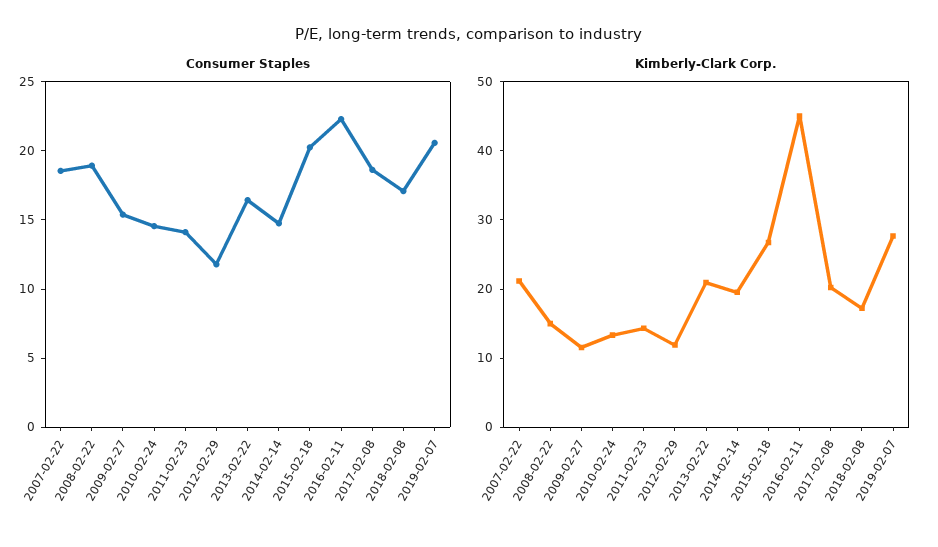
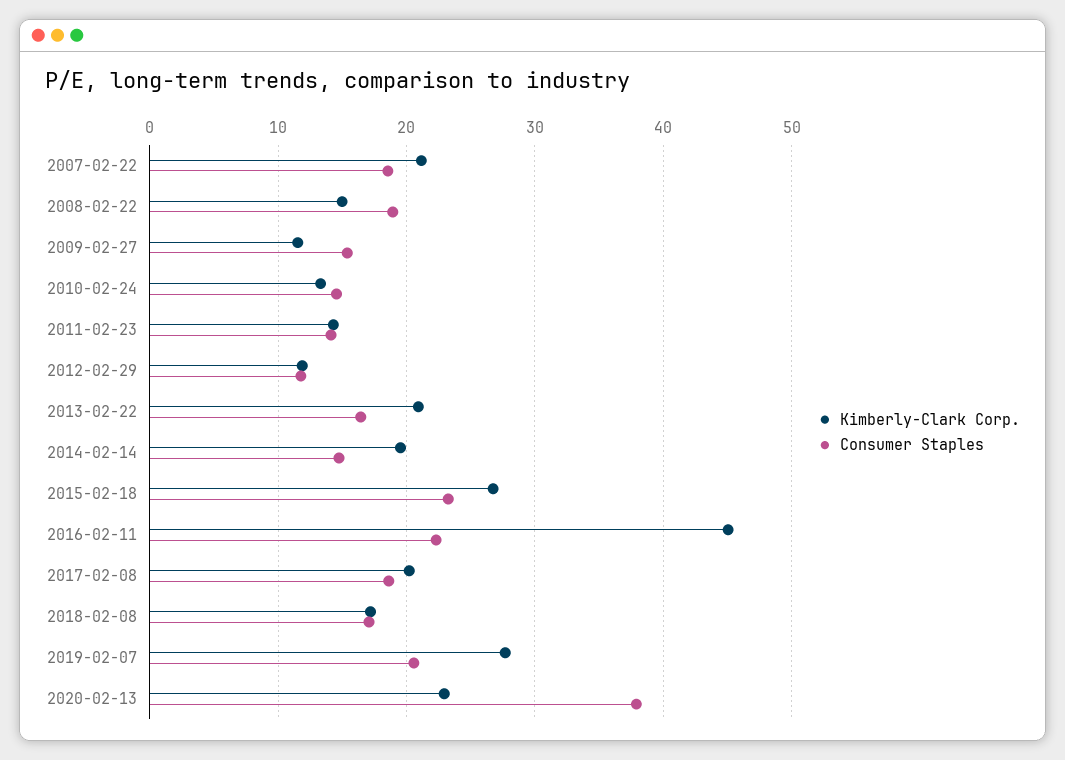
Consumer Staples, 2015-02-18: 20 -> 23
Kimberly-Clark Corp., 2020-02-13: none -> 23
Consumer Staples, 2020-02-13: none -> 38

